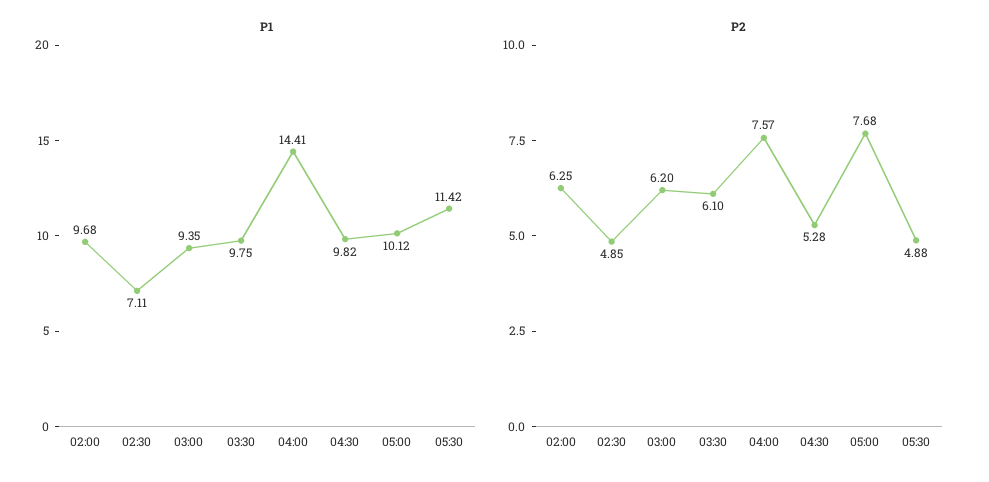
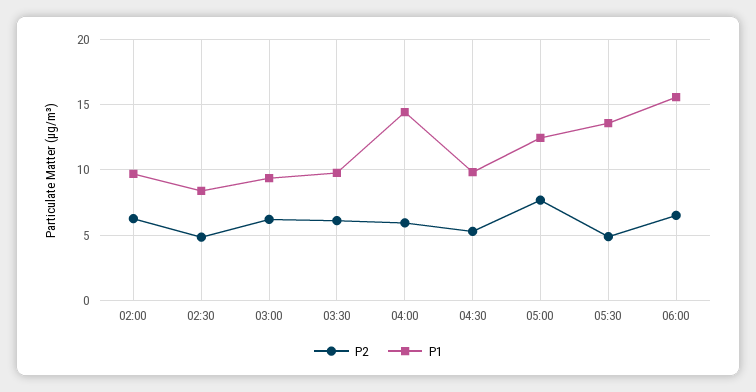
P1, 02:30: 7.11 -> 8.5
P1, 05:00: 10.12 -> 12.5
P1, 05:30: 11.42 -> 13.5
P2, 04:00: 7.57 -> 6
P2, 06:00: none -> 6.5
P1, 06:00: none -> 15.5

